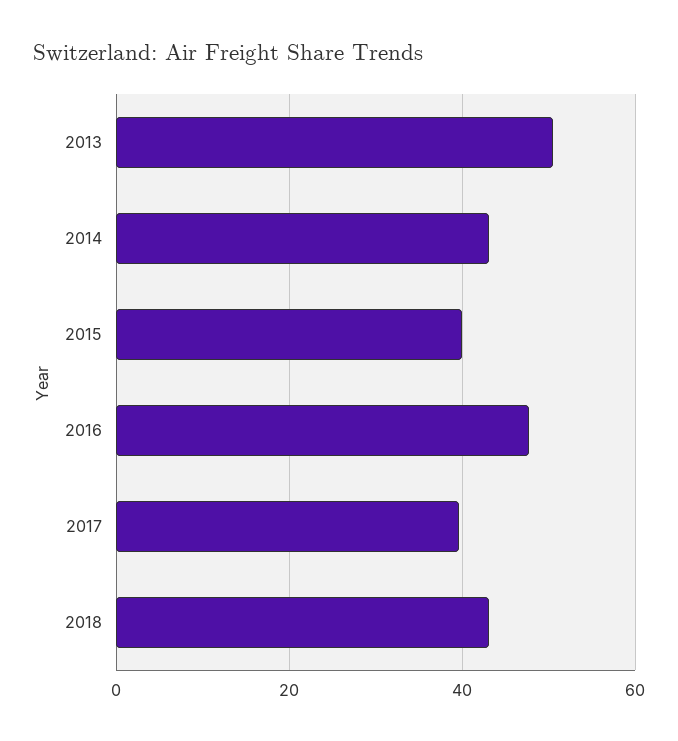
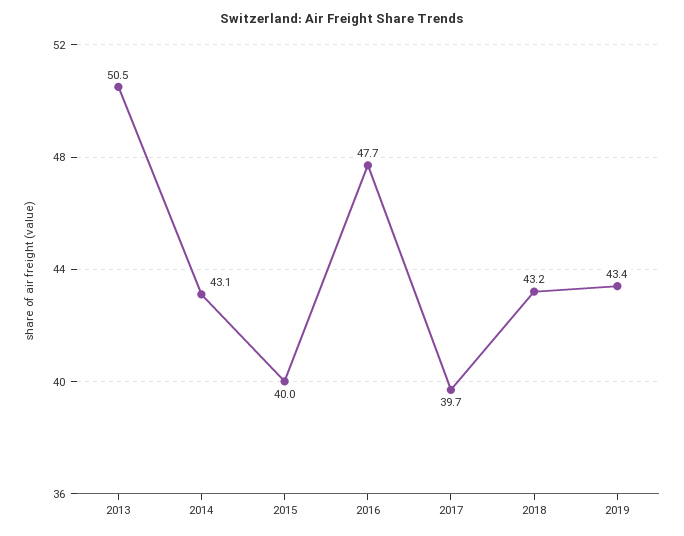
2019: none -> 43.4

